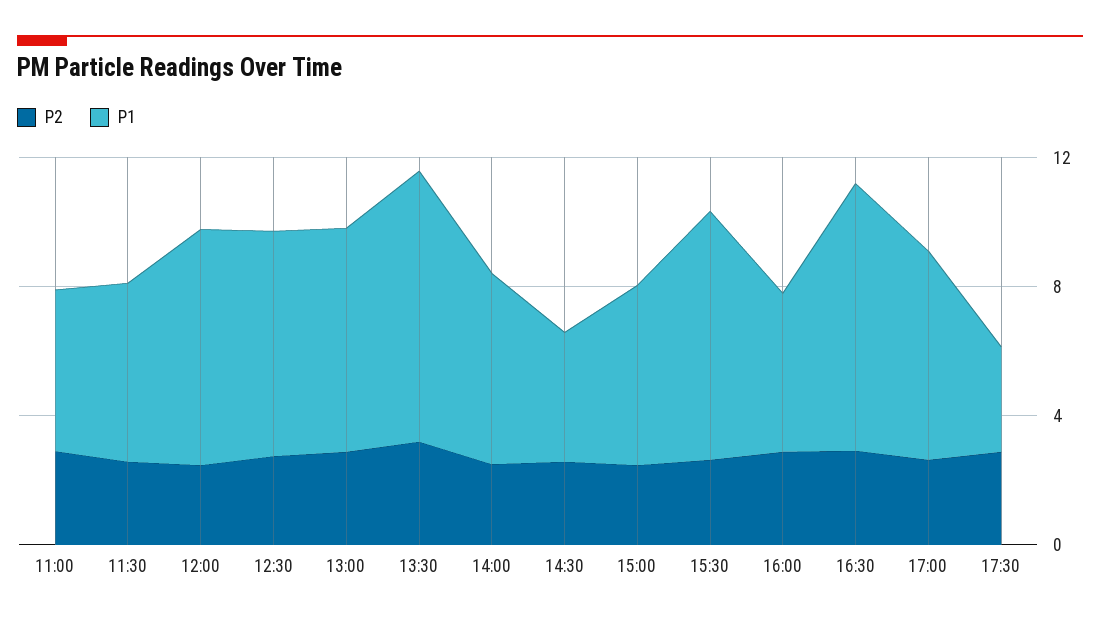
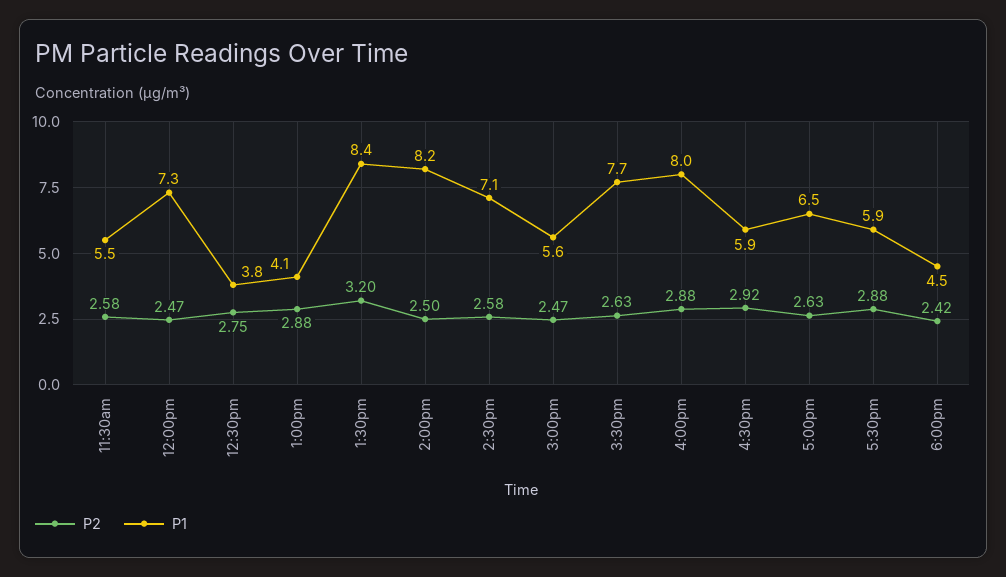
P2, 11:00: 3 -> none
P1, 11:00: 5 -> none
P1, 12:30: 7 -> 3.8
P1, 13:00: 7 -> 4.1
P1, 14:00: 6 -> 8.2
P1, 14:30: 4 -> 7.1
P1, 16:00: 5 -> 8
P1, 16:30: 8 -> 5.9
P1, 17:30: 3 -> 5.9
P2, 6:00pm: none -> 2.42
P1, 6:00pm: none -> 4.5

